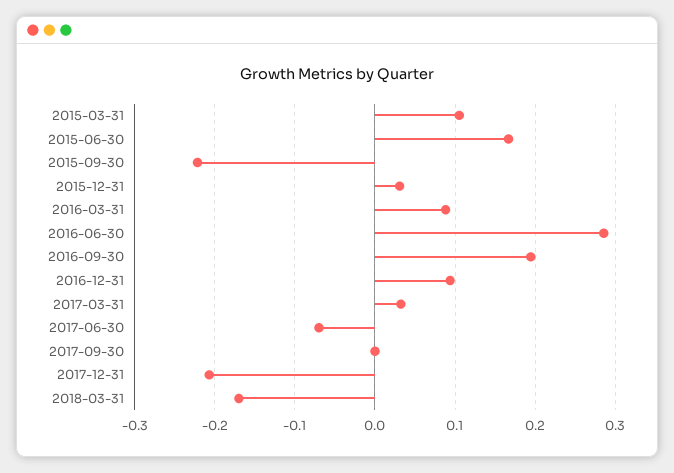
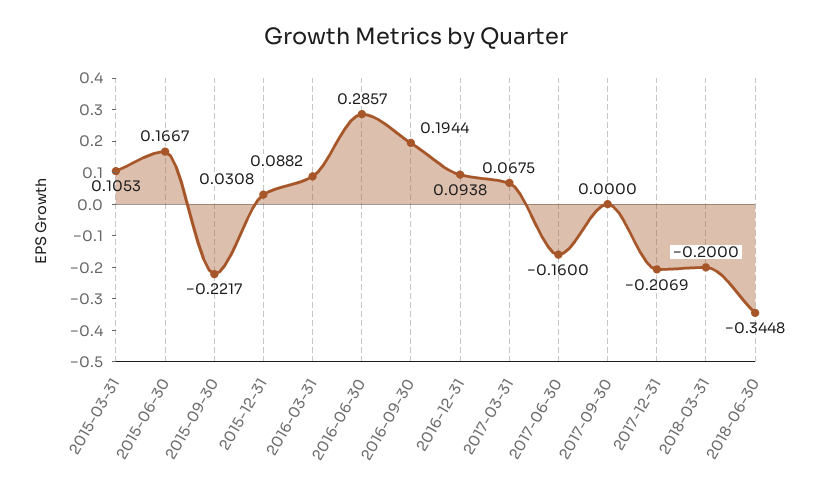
2017-03-31: 0.03 -> 0.0675
2017-06-30: -0.07 -> -0.16
2018-03-31: -0.17 -> -0.2
2018-06-30: none -> -0.3448

